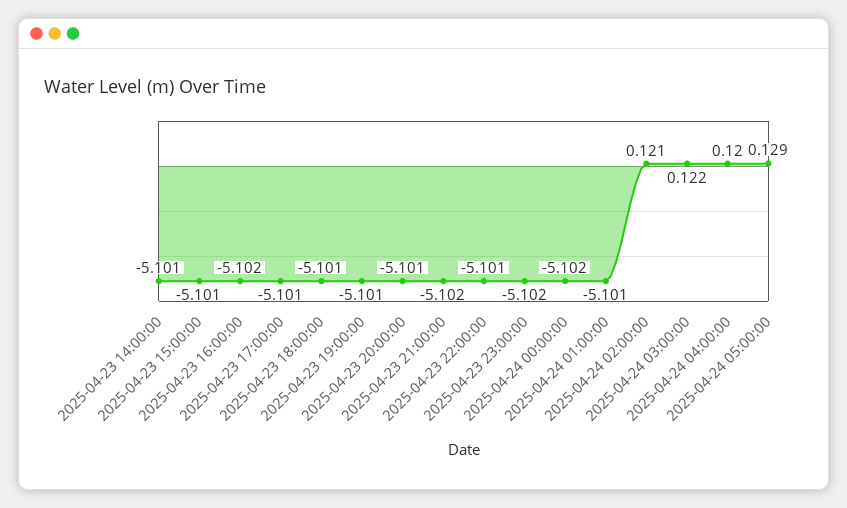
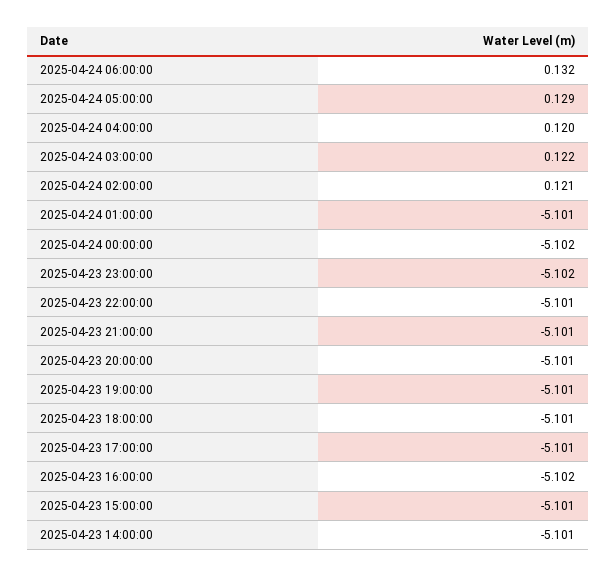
2025-04-23 21:00:00: -5.102 -> -5.101
2025-04-24 06:00:00: none -> 0.132

